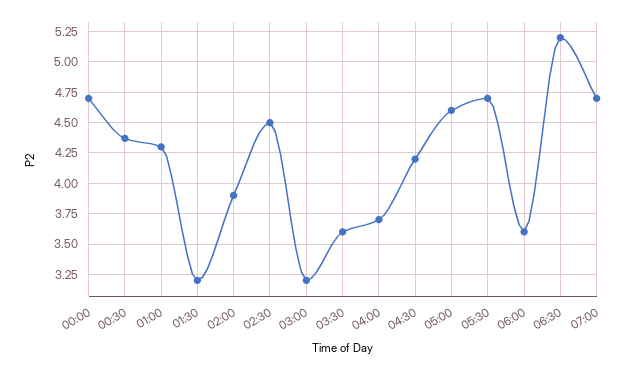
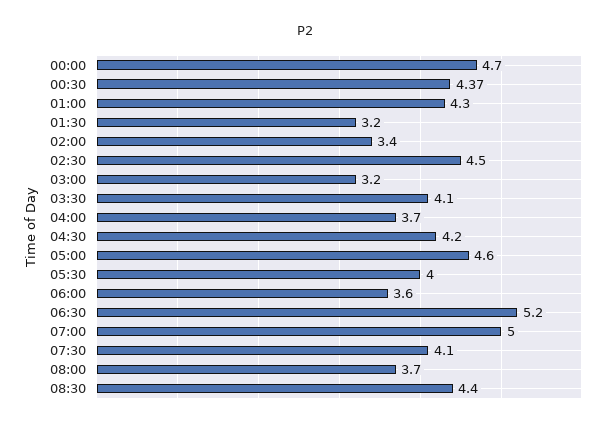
02:00: 3.9 -> 3.4
03:30: 3.6 -> 4.1
05:30: 4.7 -> 4
07:00: 4.7 -> 5
07:30: none -> 4.1
08:00: none -> 3.7
08:30: none -> 4.4

